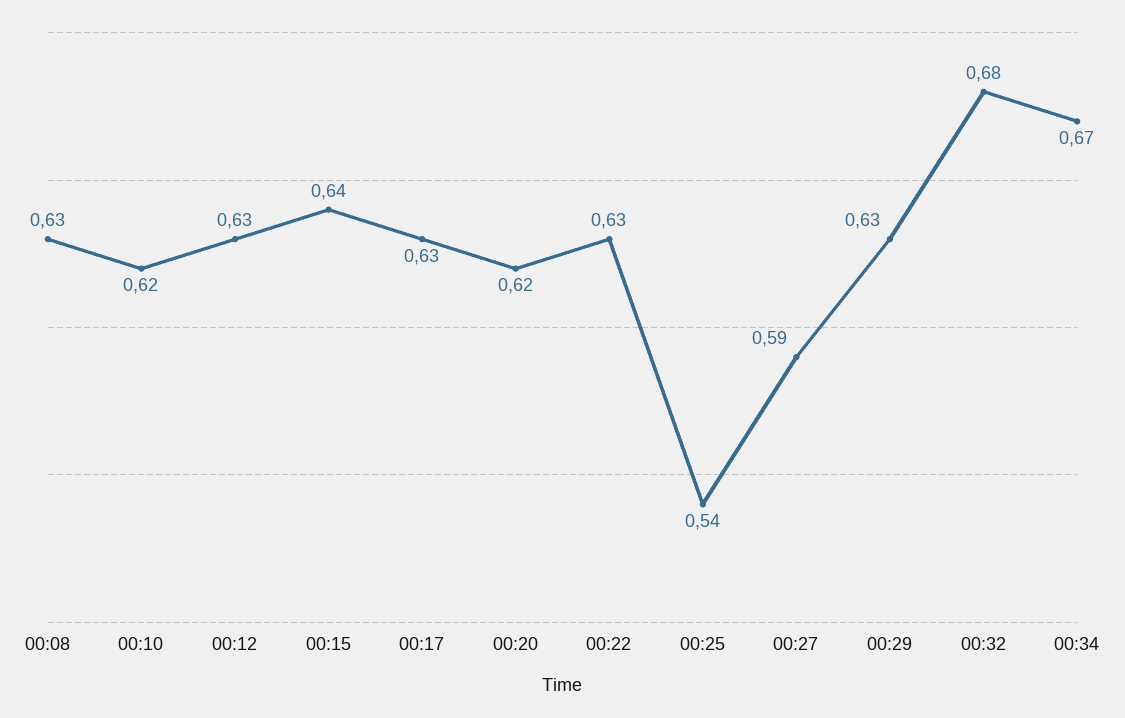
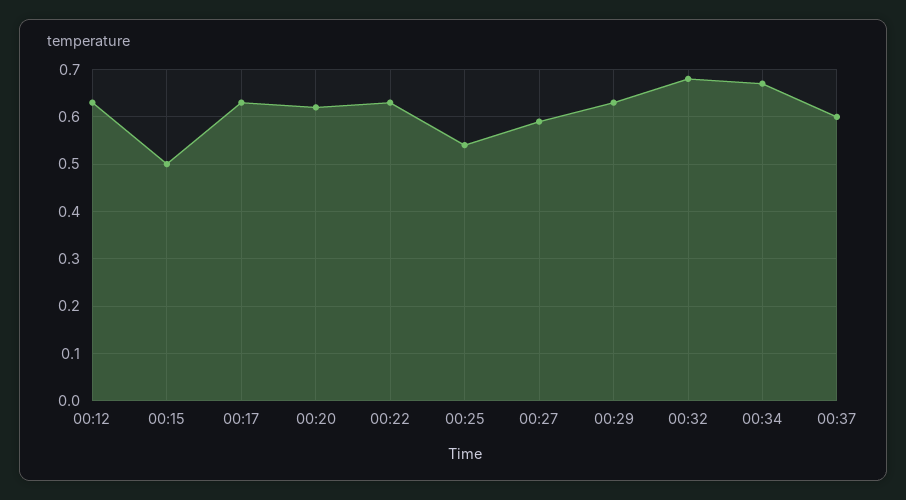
00:08: 0.63 -> none
00:10: 0.62 -> none
00:15: 0.64 -> 0.5
00:37: none -> 0.6

